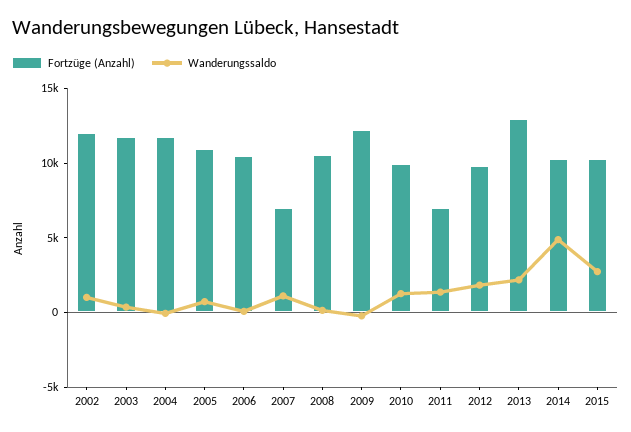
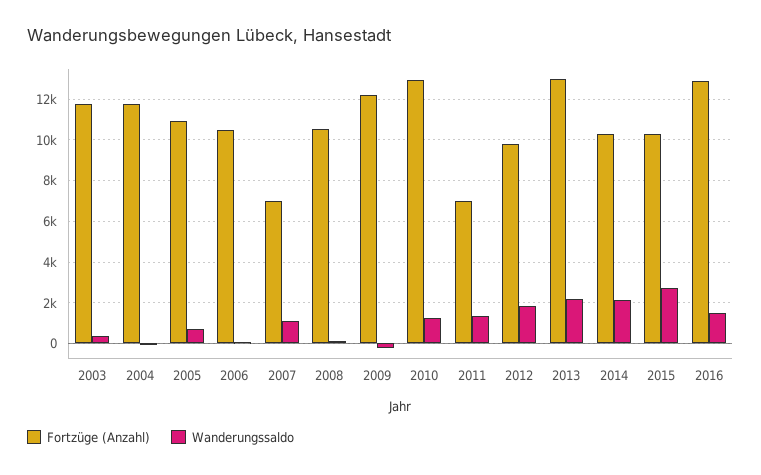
Fortzüge (Anzahl), 2002: 12000 -> none
Wanderungssaldo, 2002: 1000 -> none
Fortzüge (Anzahl), 2010: 10000 -> 13000
Wanderungssaldo, 2014: 5000 -> 2000
Fortzüge (Anzahl), 2016: none -> 13000
Wanderungssaldo, 2016: none -> 1500

